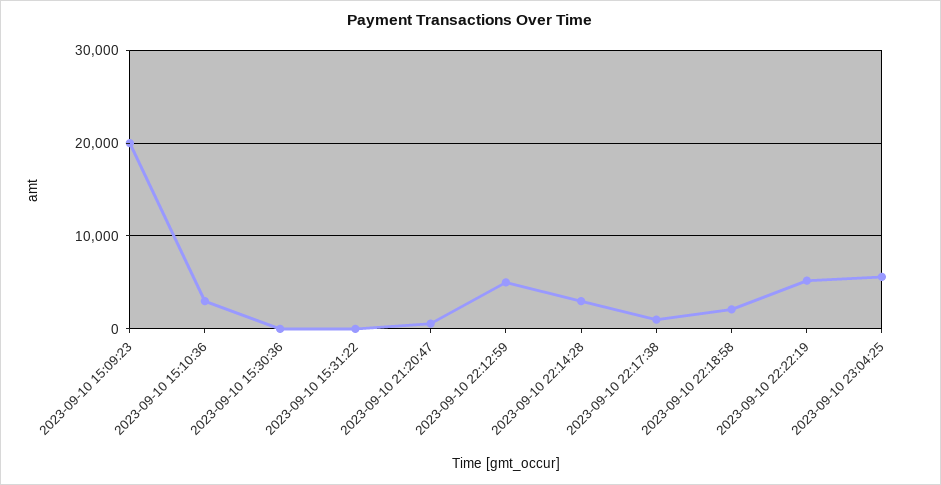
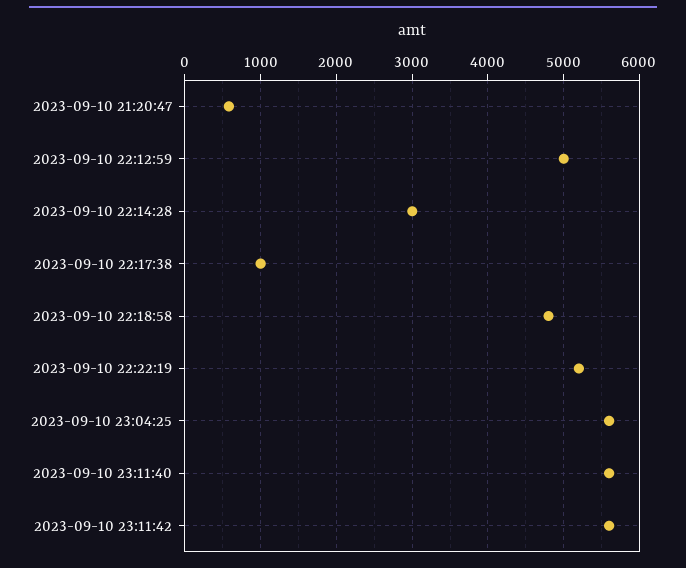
2023-09-10 15:09:23: 20000 -> none
2023-09-10 15:10:36: 3000 -> none
2023-09-10 15:30:36: 0 -> none
2023-09-10 15:31:22: 0 -> none
2023-09-10 22:18:58: 2000 -> 4800
2023-09-10 23:11:40: none -> 5600
2023-09-10 23:11:42: none -> 5600

